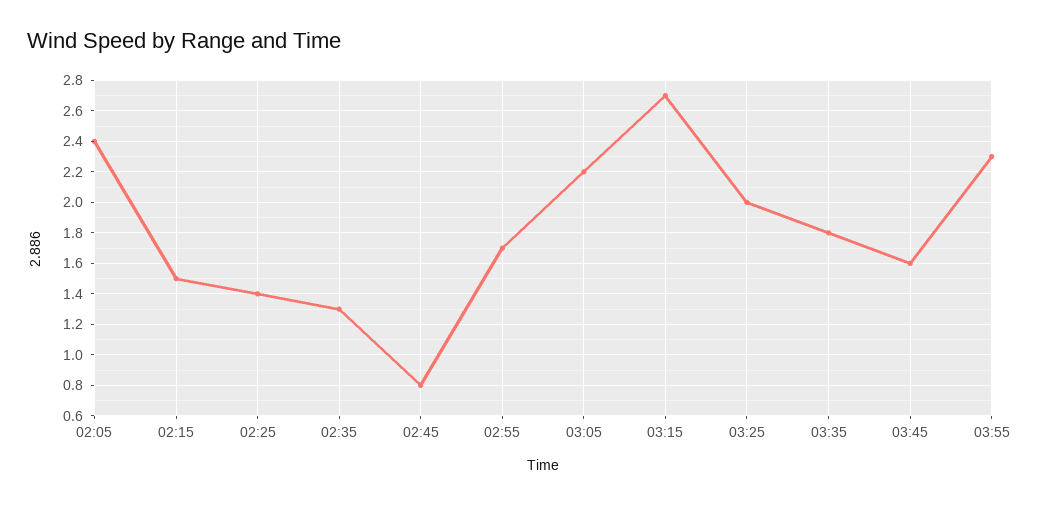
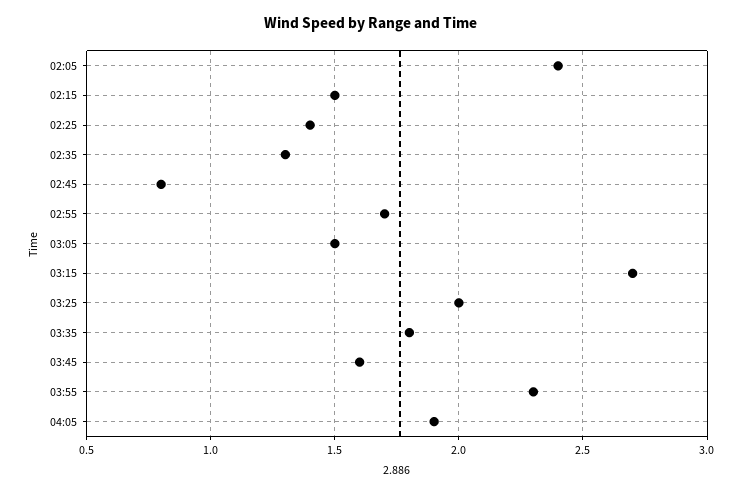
03:05: 2.2 -> 1.5
04:05: none -> 1.9

